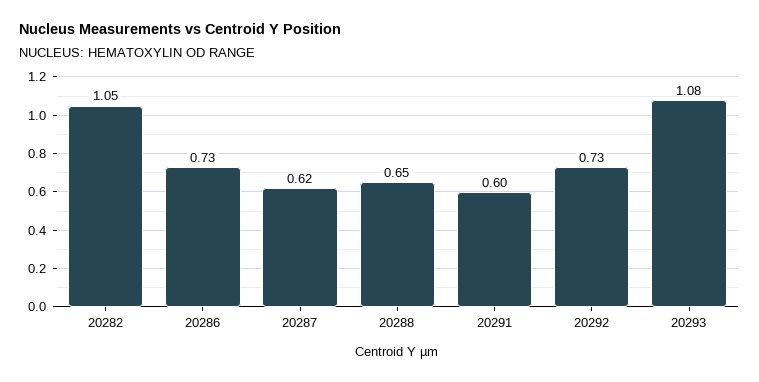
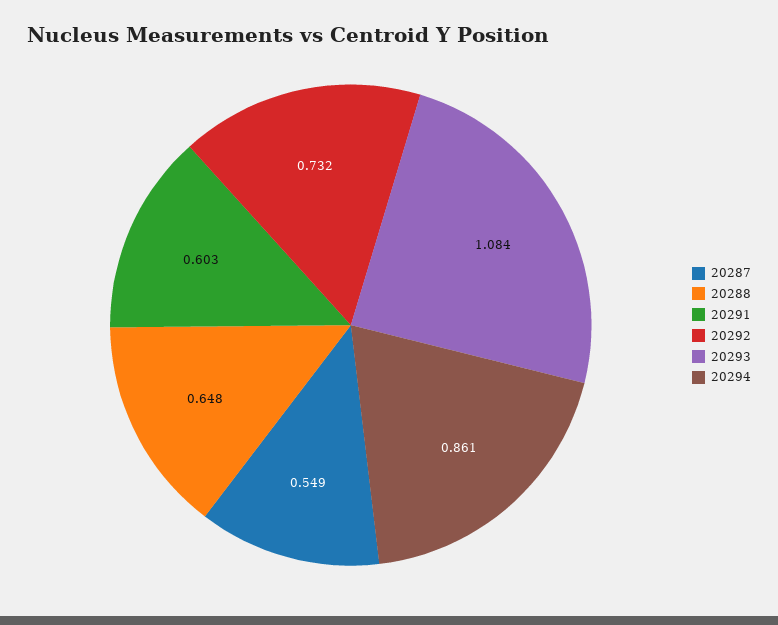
20282: 1.05 -> none
20286: 0.73 -> none
20287: 0.62 -> 0.549
20294: none -> 0.861

